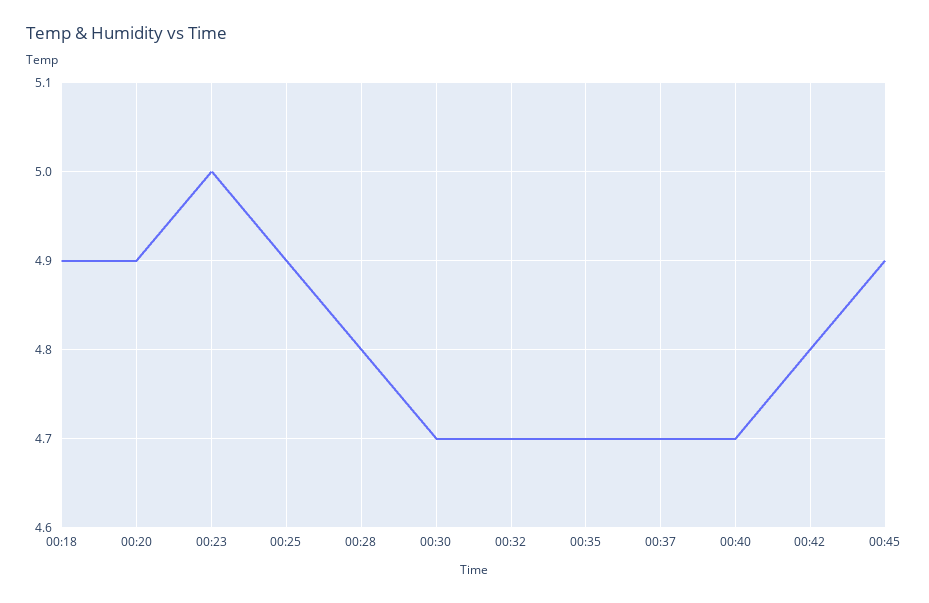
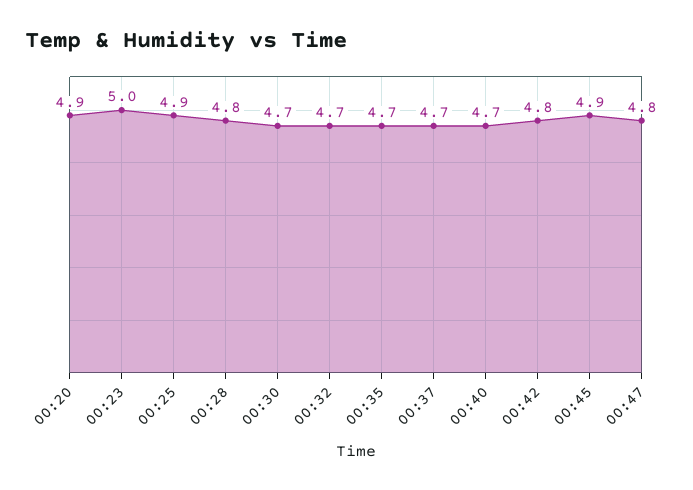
00:18: 4.9 -> none
00:47: none -> 4.8

